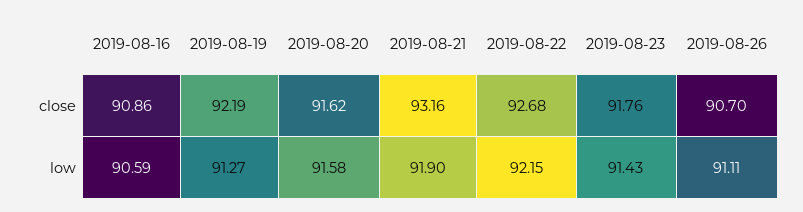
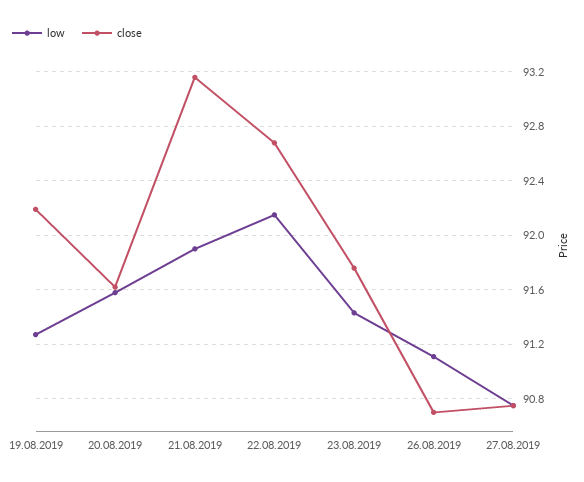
close, 2019-08-16: 90.86 -> none
low, 2019-08-16: 90.59 -> none
low, 27.08.2019: none -> 90.75
close, 27.08.2019: none -> 90.75

